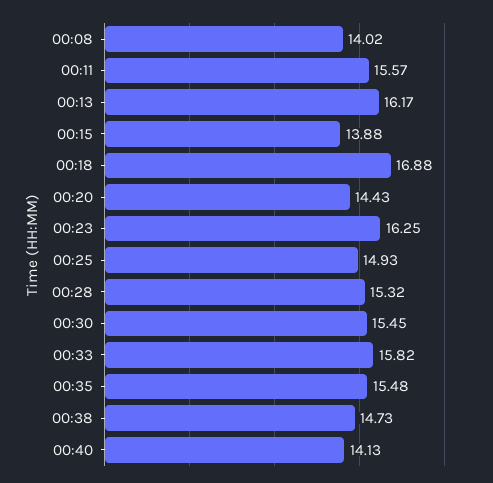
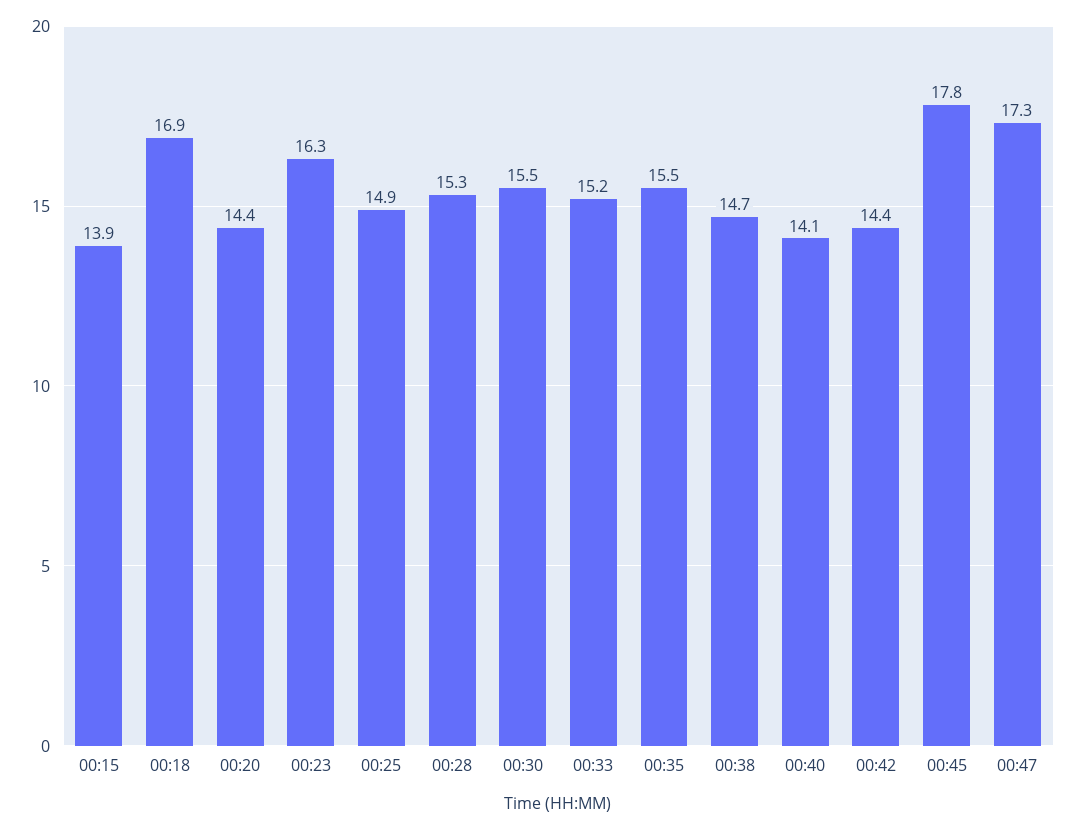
00:08: 14.02 -> none
00:11: 15.57 -> none
00:13: 16.17 -> none
00:33: 15.82 -> 15.2
00:42: none -> 14.4
00:45: none -> 17.8
00:47: none -> 17.3

